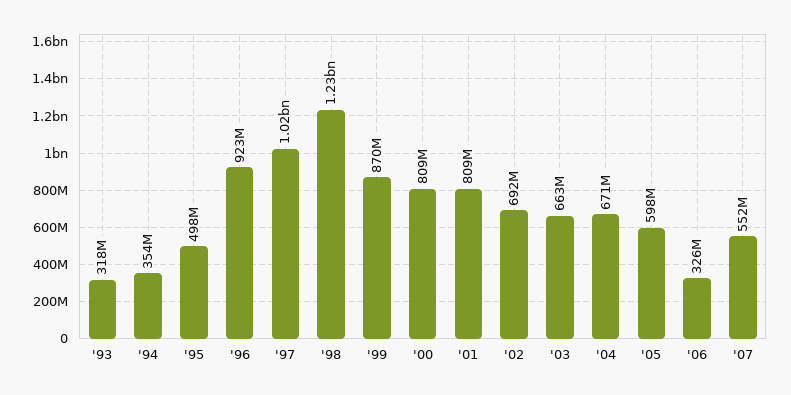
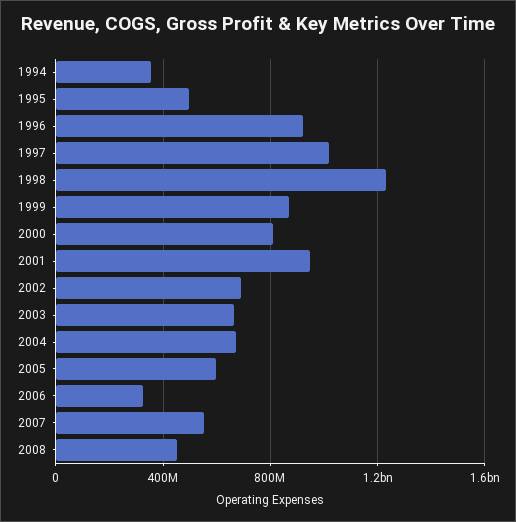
'93: 318000000 -> none
'01: 809000000 -> 950000000
2008: none -> 450000000

